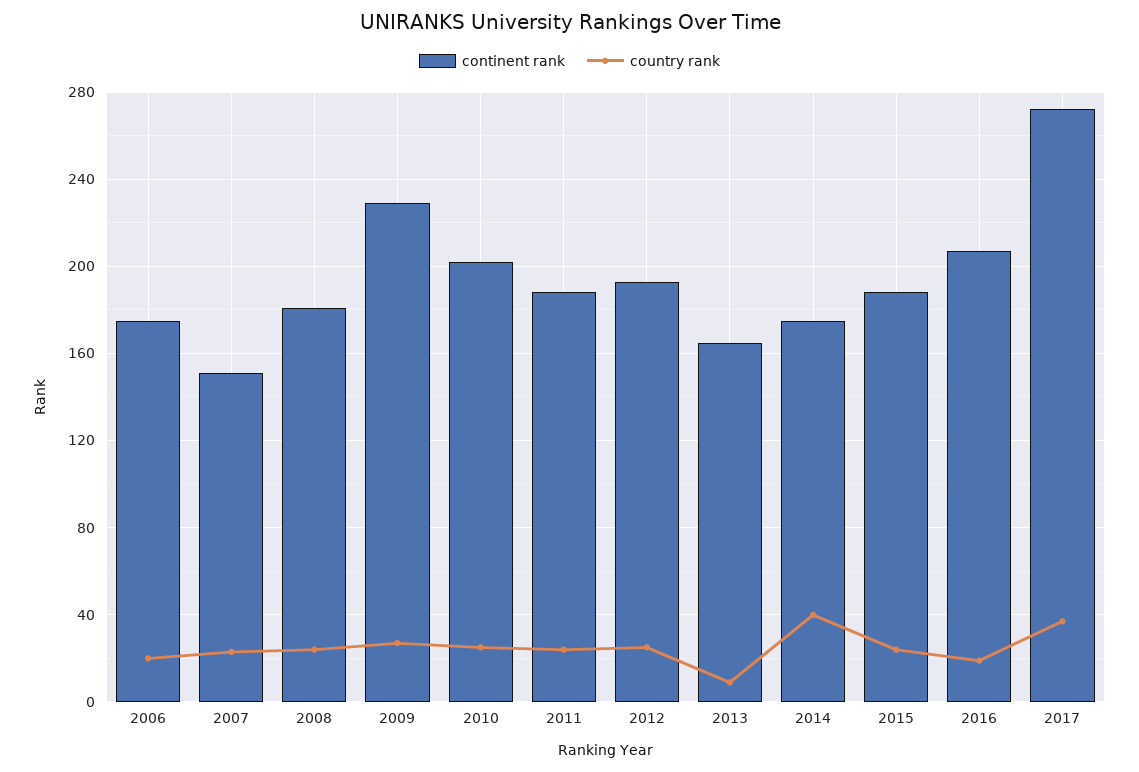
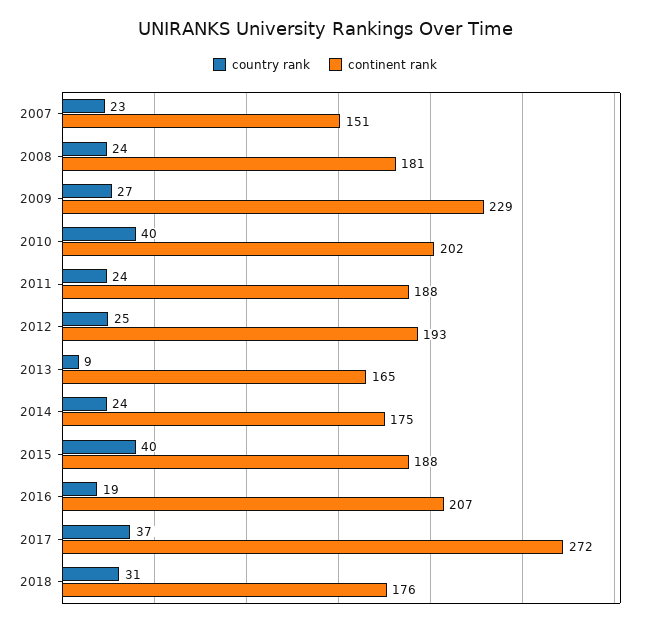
continent rank, 2006: 175 -> none
country rank, 2006: 20 -> none
country rank, 2010: 25 -> 40
country rank, 2014: 40 -> 24
country rank, 2015: 25 -> 40
country rank, 2018: none -> 31
continent rank, 2018: none -> 176

